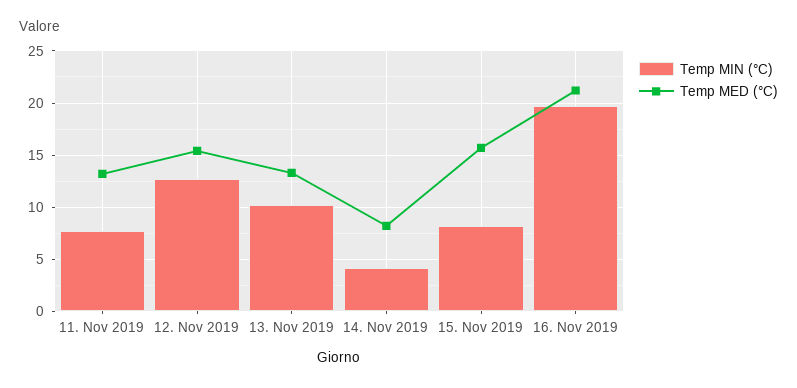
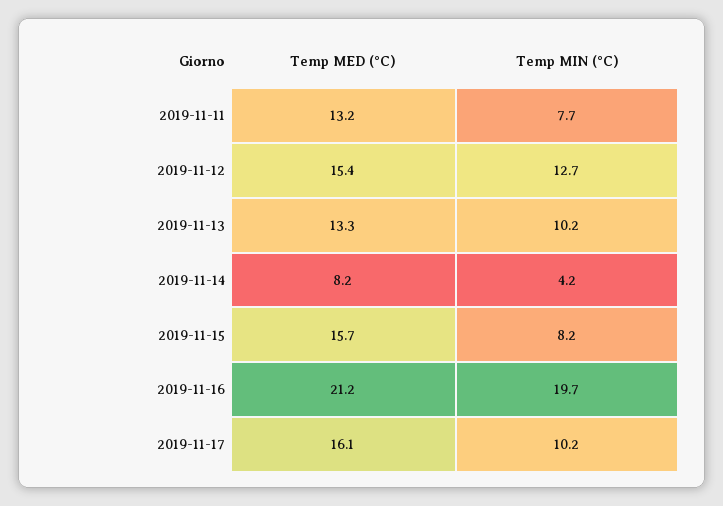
Temp MED (°C), 2019-11-17: none -> 16.1
Temp MIN (°C), 2019-11-17: none -> 10.2

